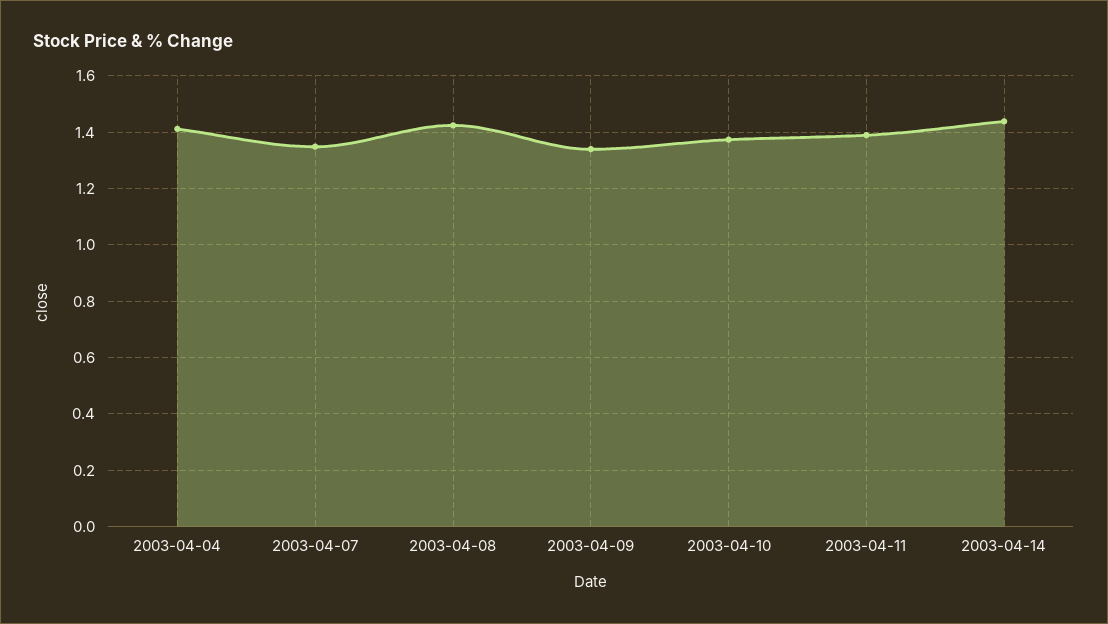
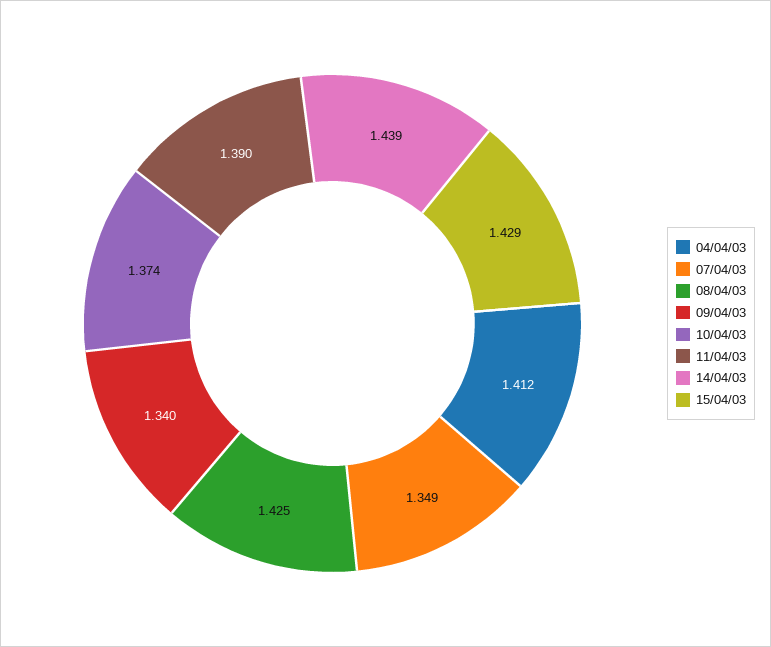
15/04/03: none -> 1.429

